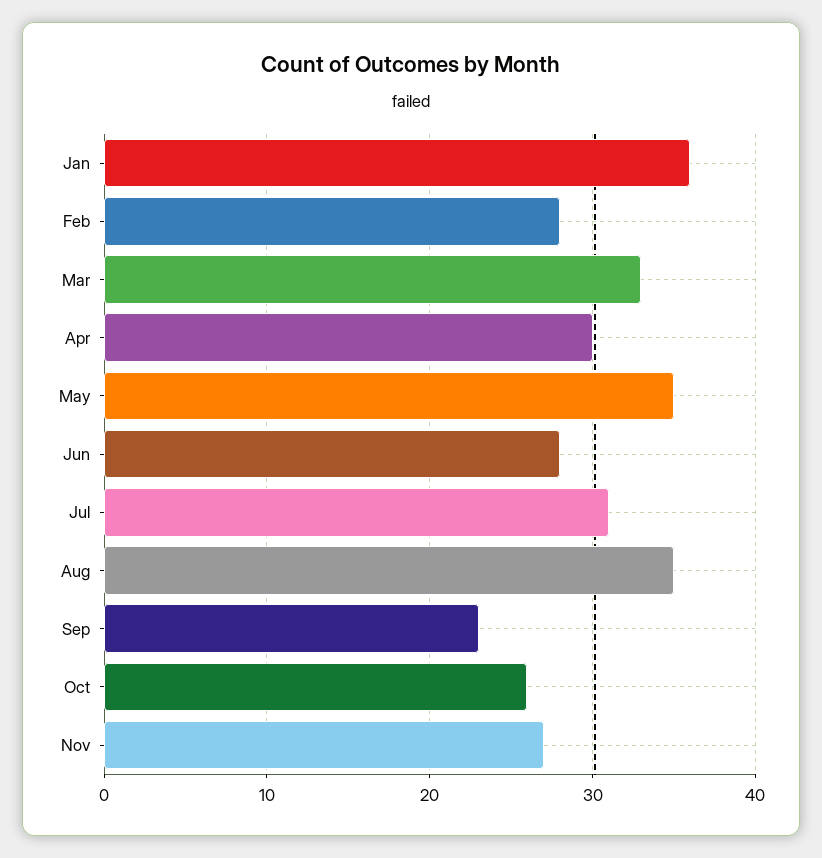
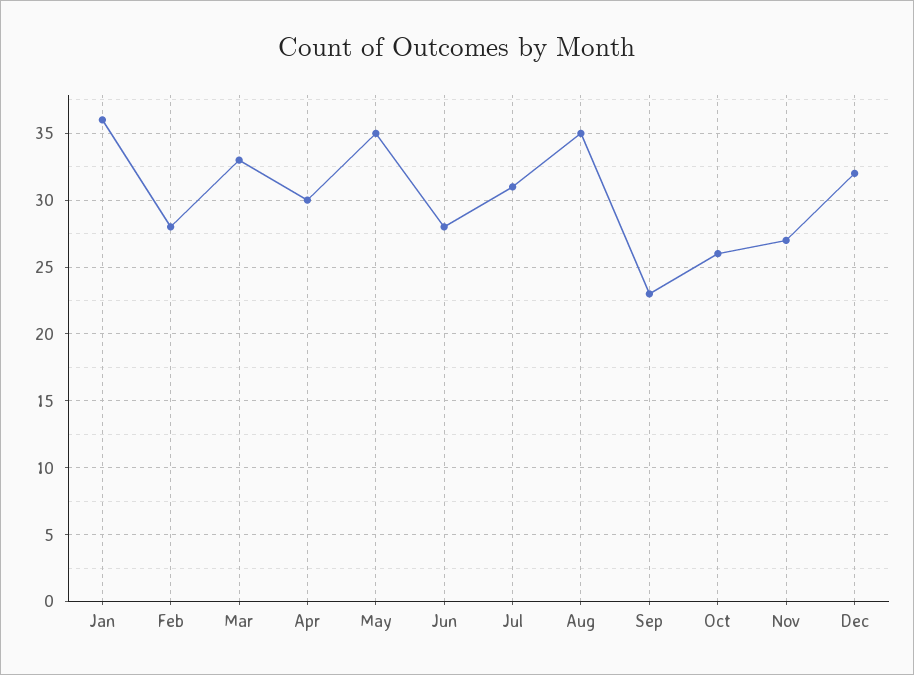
Dec: none -> 32

